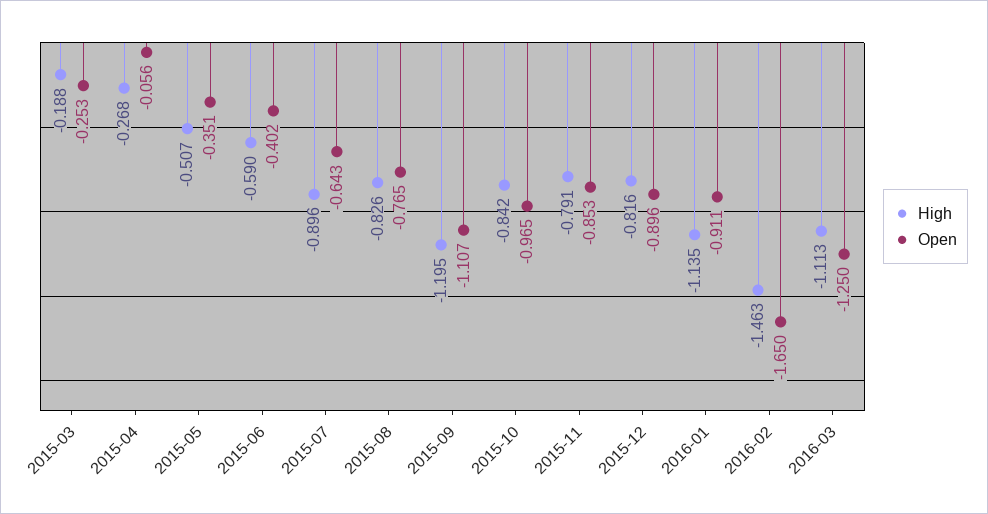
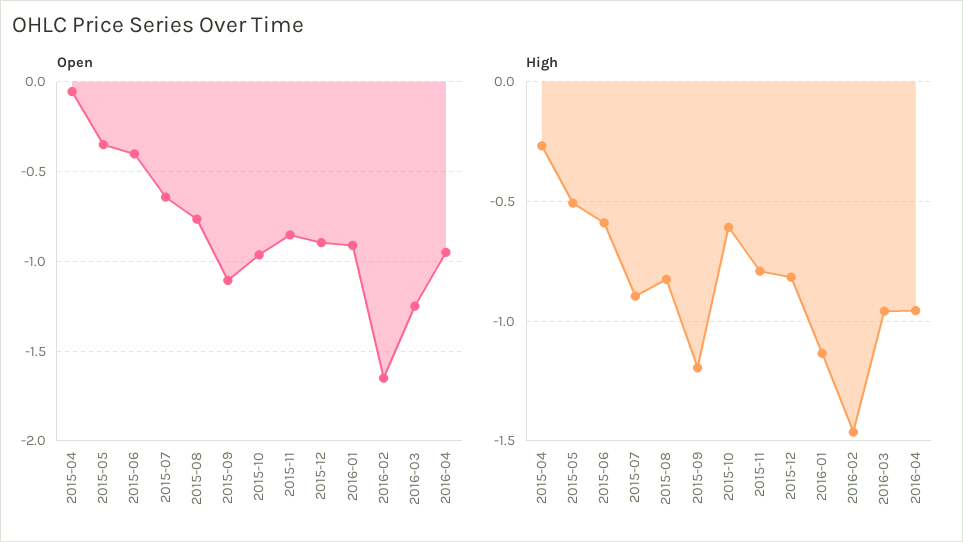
High, 2015-03: -0.188 -> none
Open, 2015-03: -0.253 -> none
High, 2015-10: -0.842 -> -0.6
High, 2016-03: -1.113 -> -0.95
Open, 2016-04: none -> -0.95
High, 2016-04: none -> -0.95

